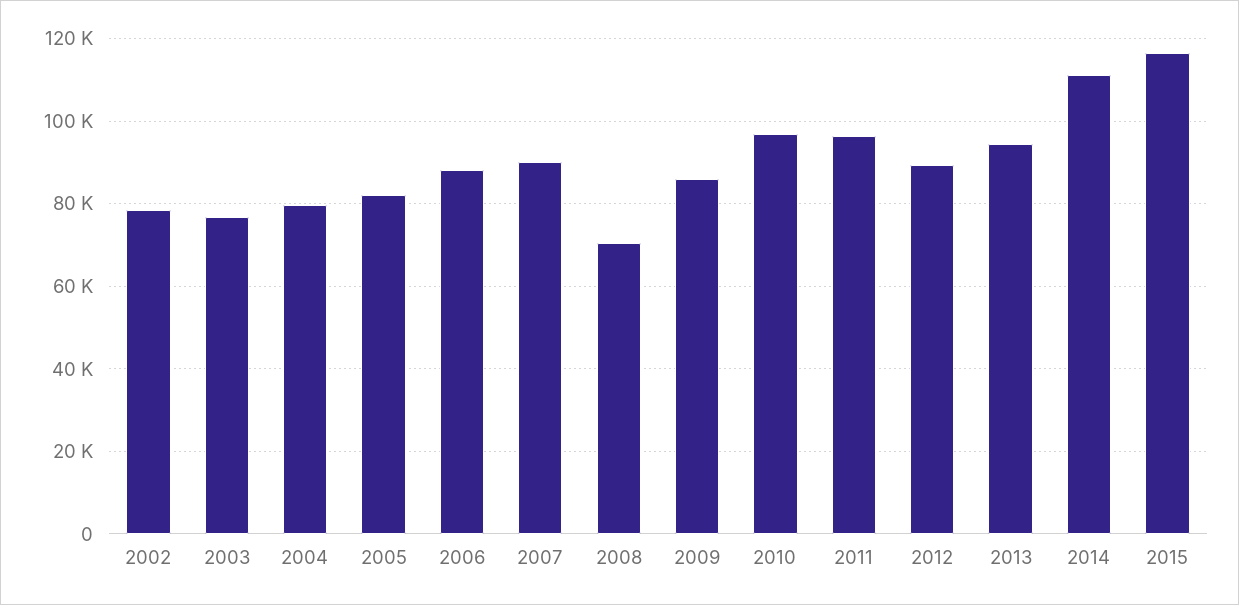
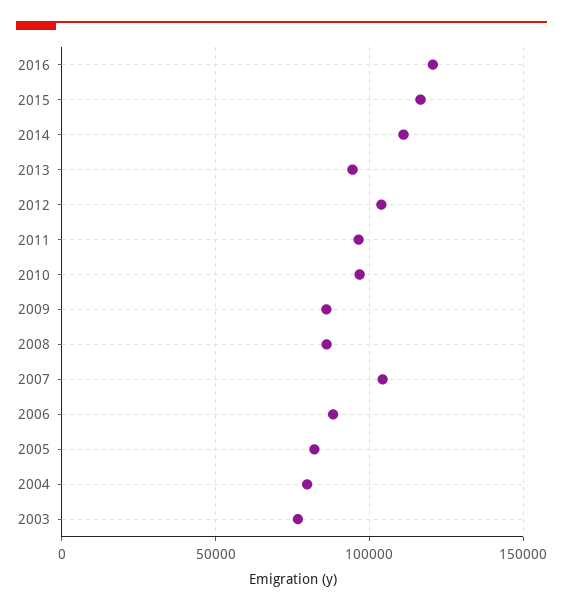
2002: 78000 -> none
2007: 90000 -> 105000
2008: 70000 -> 85000
2012: 90000 -> 105000
2016: none -> 120000

